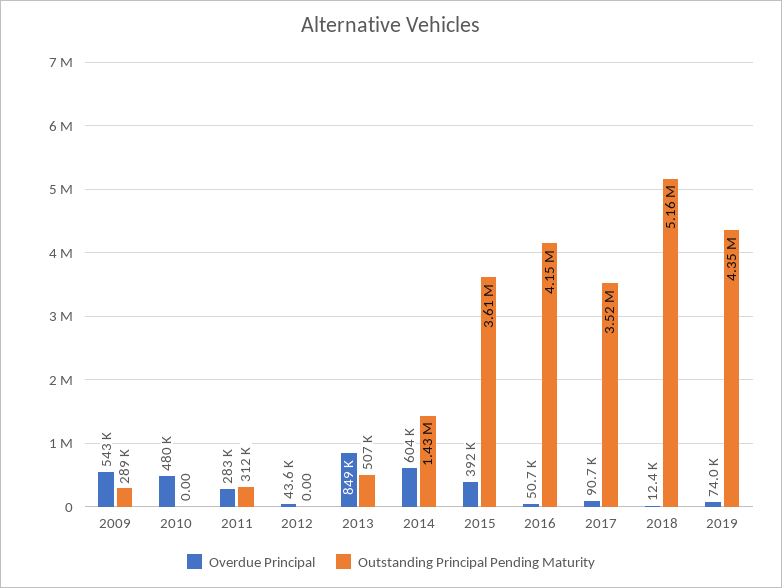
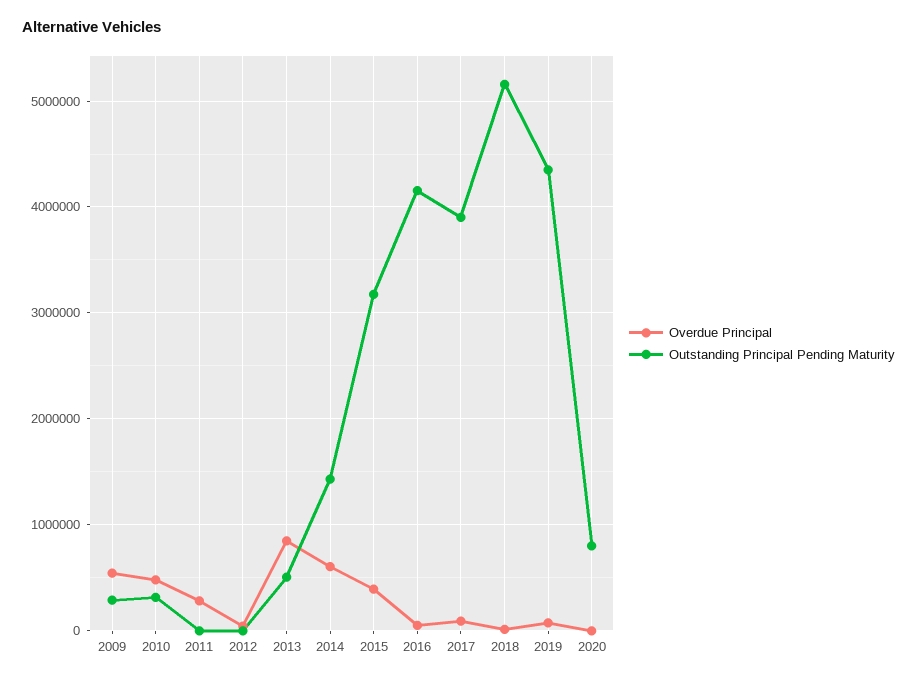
Outstanding Principal Pending Maturity, 2010: 0 -> 300000
Outstanding Principal Pending Maturity, 2011: 312000 -> 0
Outstanding Principal Pending Maturity, 2015: 3610000 -> 3200000
Outstanding Principal Pending Maturity, 2017: 3520000 -> 3900000
Overdue Principal, 2020: none -> 0
Outstanding Principal Pending Maturity, 2020: none -> 800000

